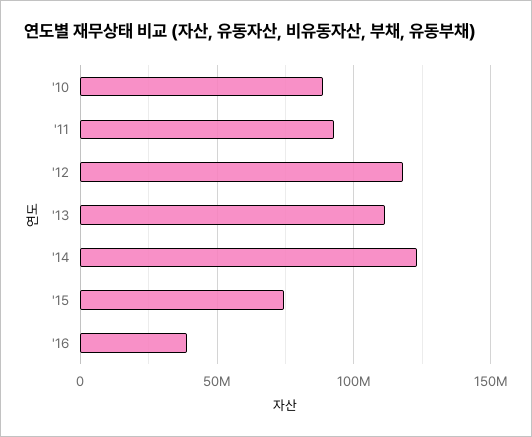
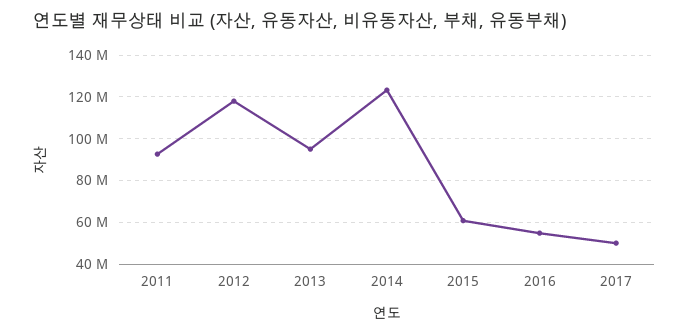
'10: 90000000 -> none
'13: 110000000 -> 95000000
'15: 75000000 -> 60000000
'16: 40000000 -> 55000000
2017: none -> 50000000

